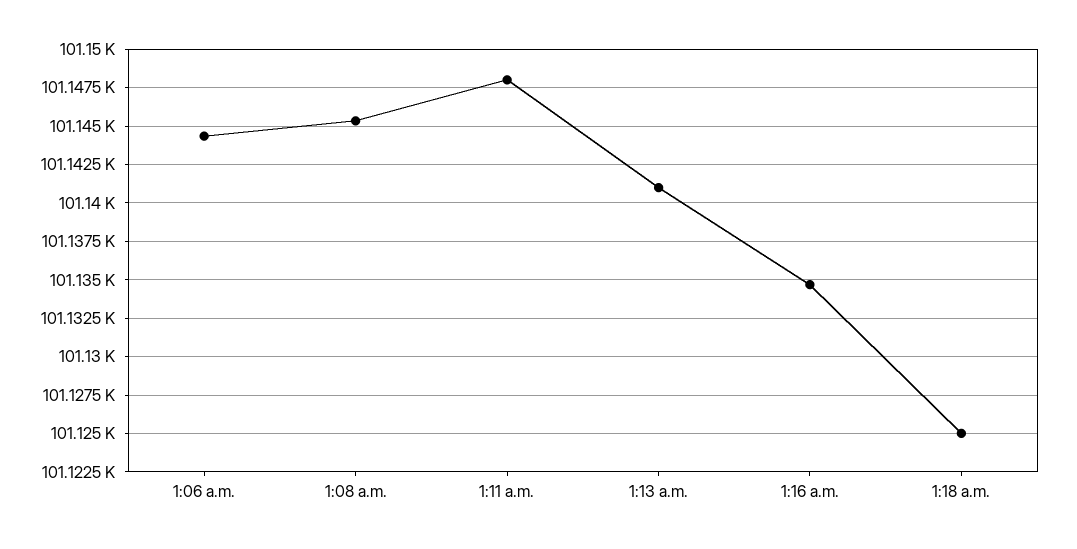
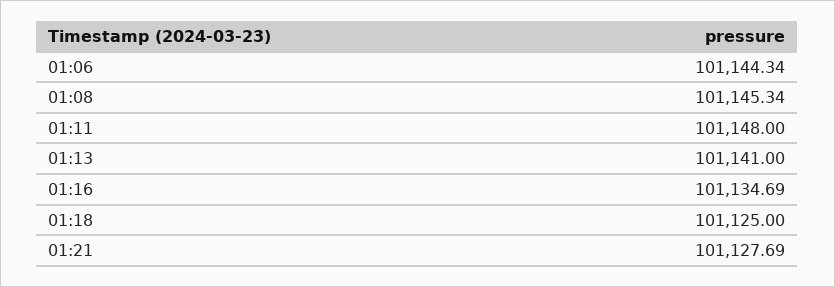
01:21: none -> 101127.69

